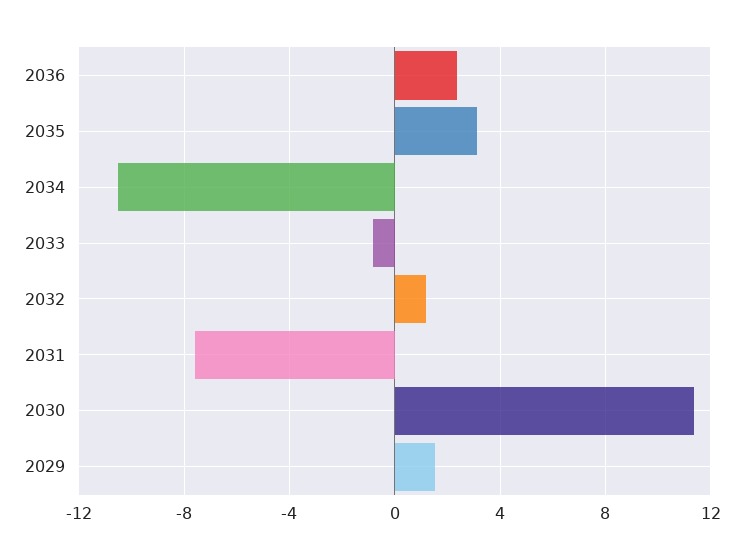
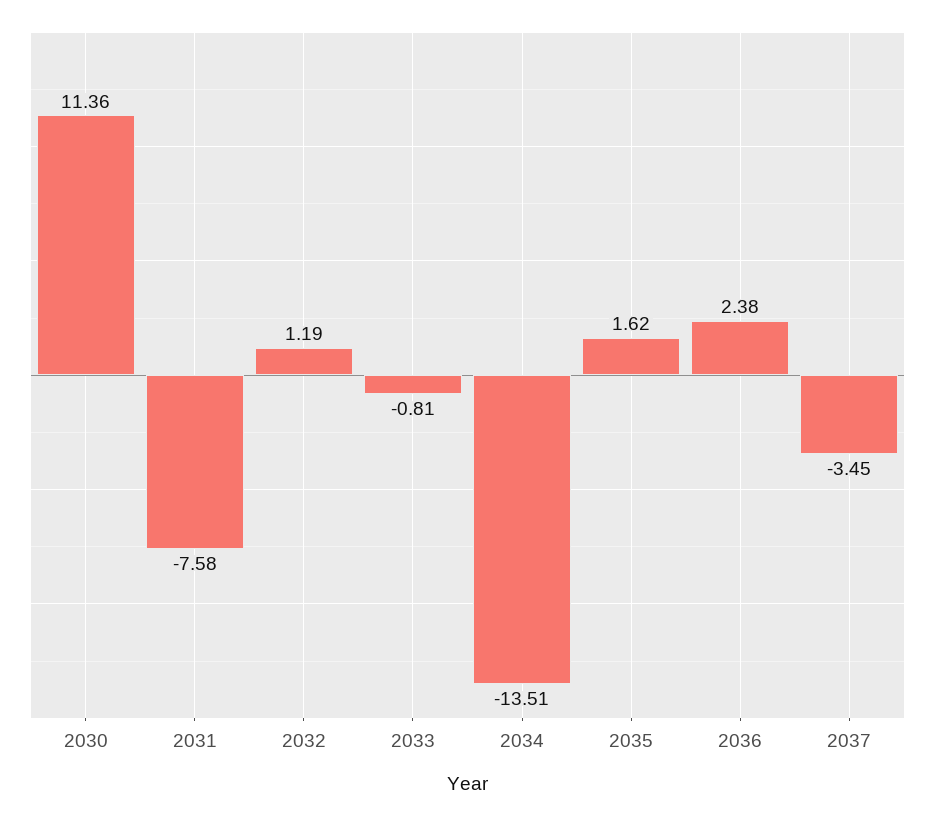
2035: 3 -> 1.62
2034: -10.5 -> -13.51
2029: 1.5 -> none
2037: none -> -3.45

